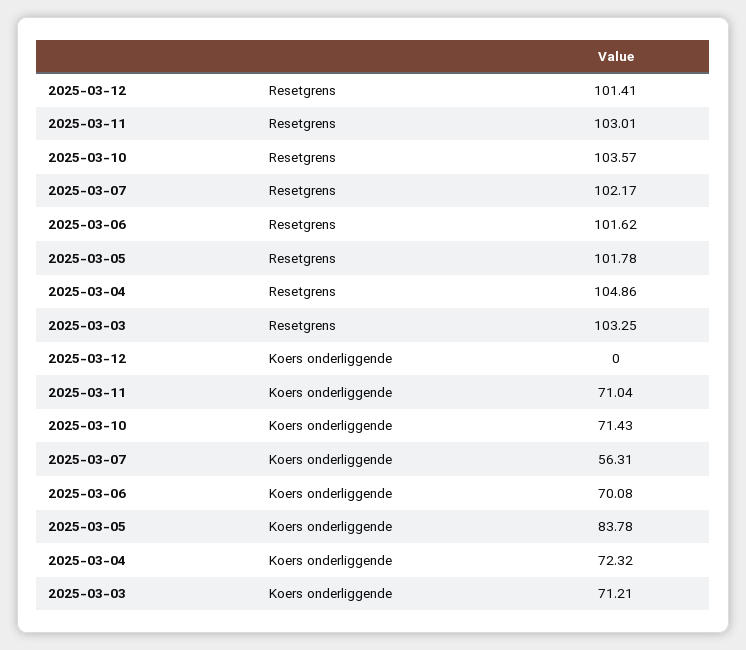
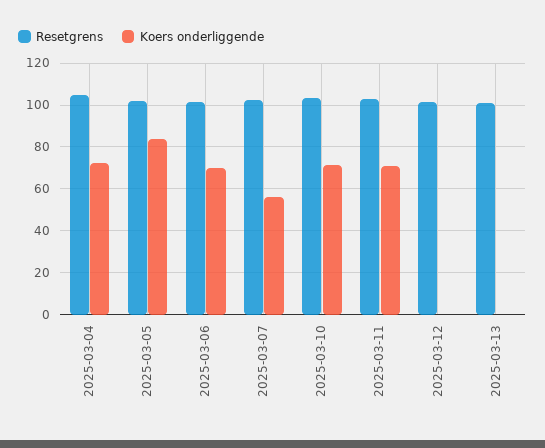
Resetgrens, 2025-03-03: 103.25 -> none
Koers onderliggende, 2025-03-03: 71.21 -> none
Resetgrens, 2025-03-13: none -> 100
Koers onderliggende, 2025-03-13: none -> 0

